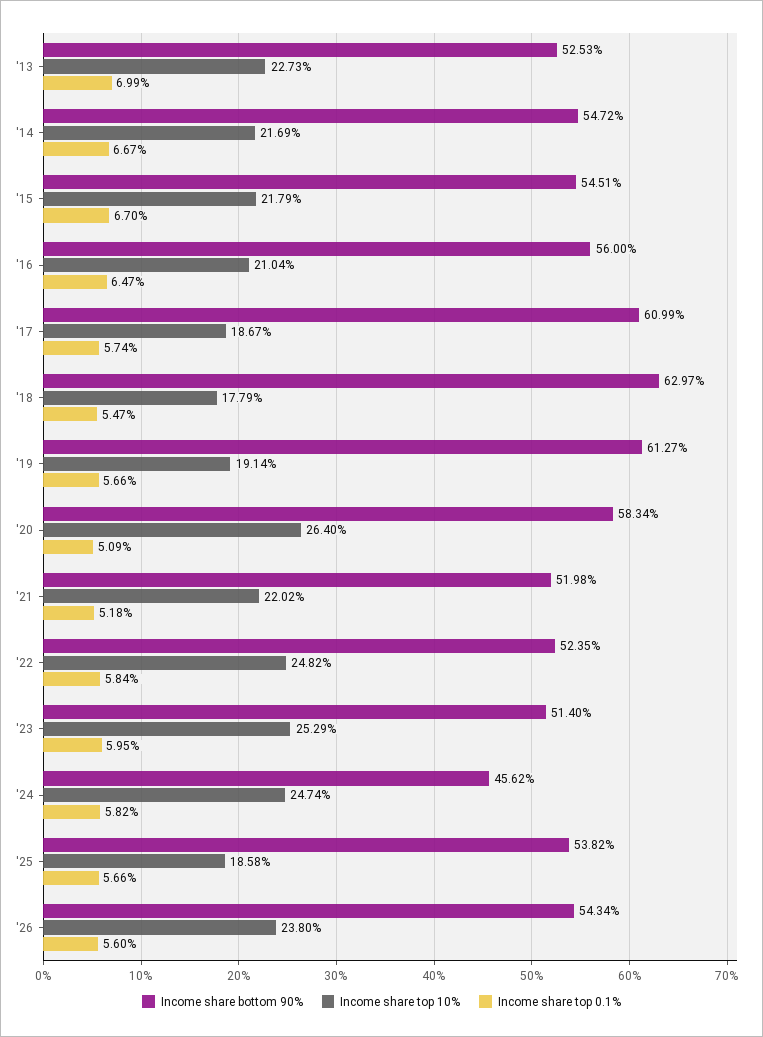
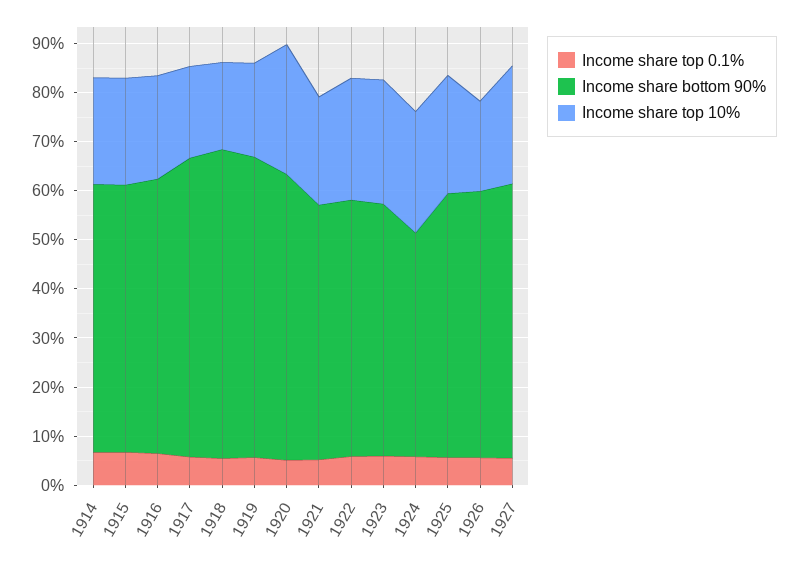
Income share bottom 90%, '13: 52.53 -> none
Income share top 10%, '13: 22.73 -> none
Income share top 0.1%, '13: 6.99 -> none
Income share top 10%, '25: 18.58 -> 24
Income share top 10%, '26: 23.8 -> 18
Income share top 0.1%, 1927: none -> 6
Income share bottom 90%, 1927: none -> 56
Income share top 10%, 1927: none -> 24

